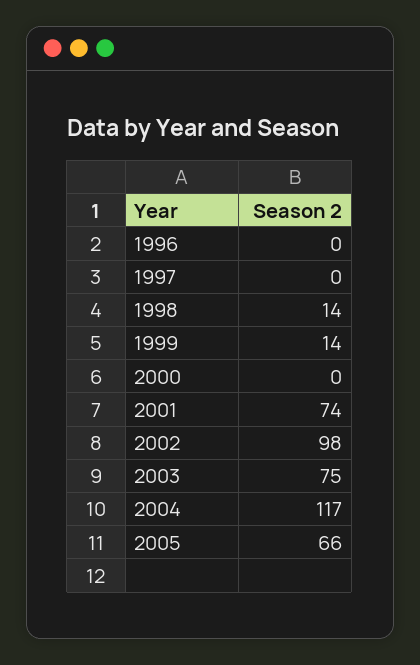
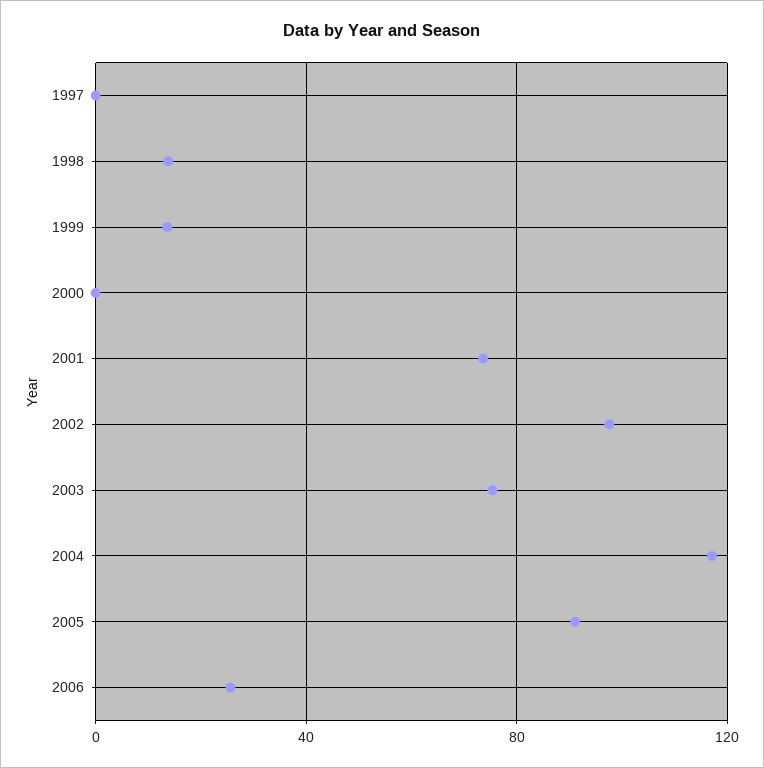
1996: 0 -> none
2005: 66 -> 90
2006: none -> 25

